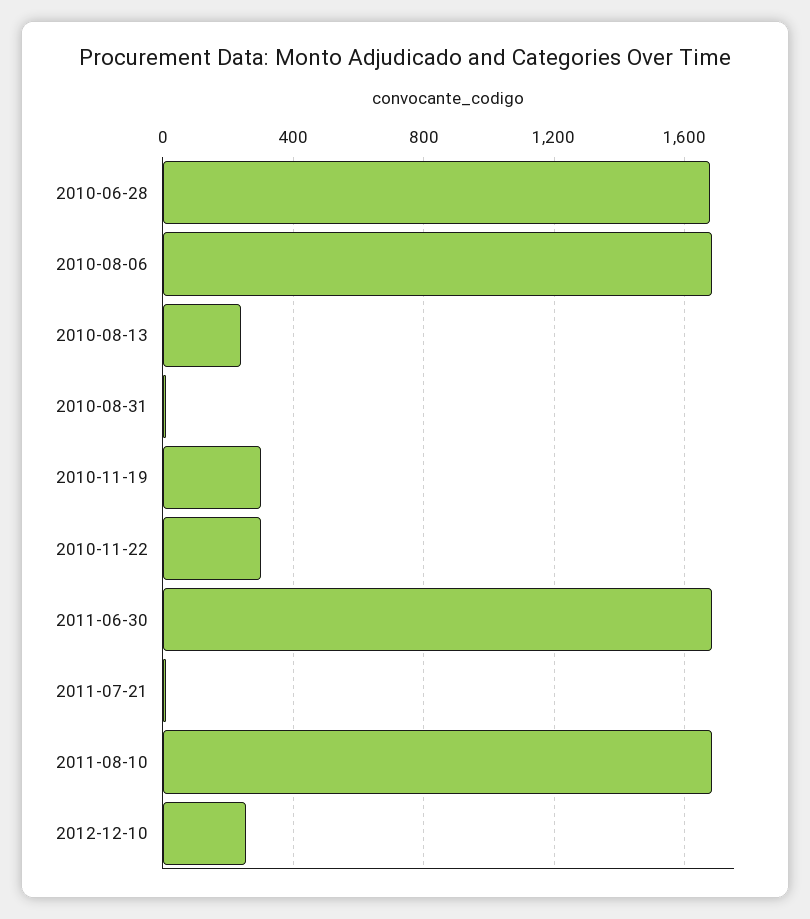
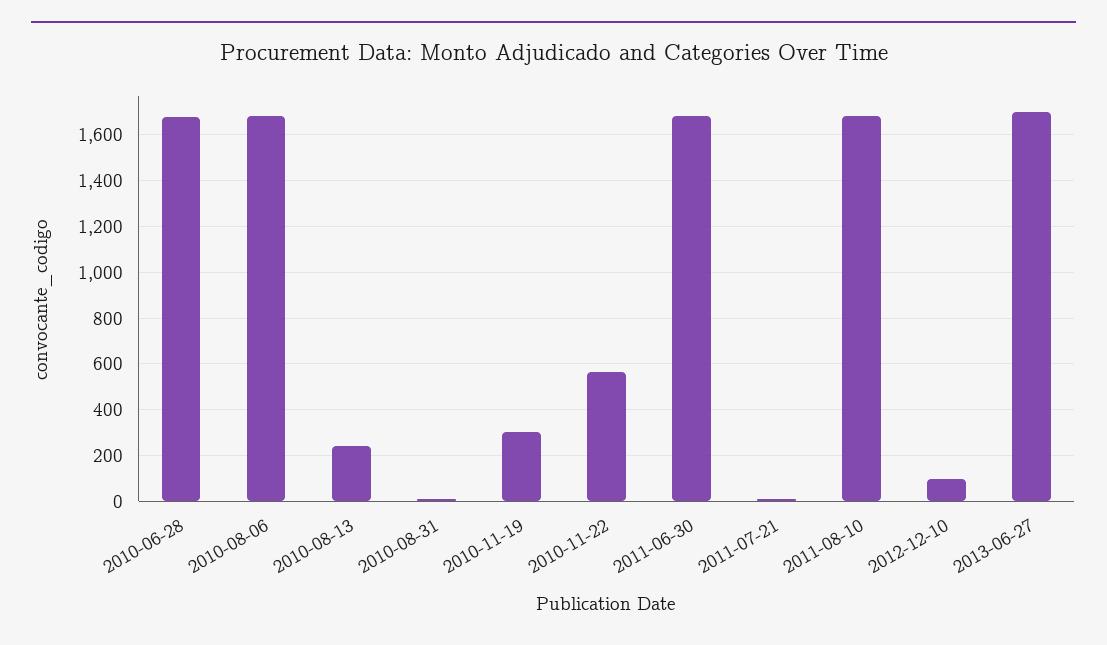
2010-11-22: 300 -> 550
2012-12-10: 250 -> 100
2013-06-27: none -> 1700

